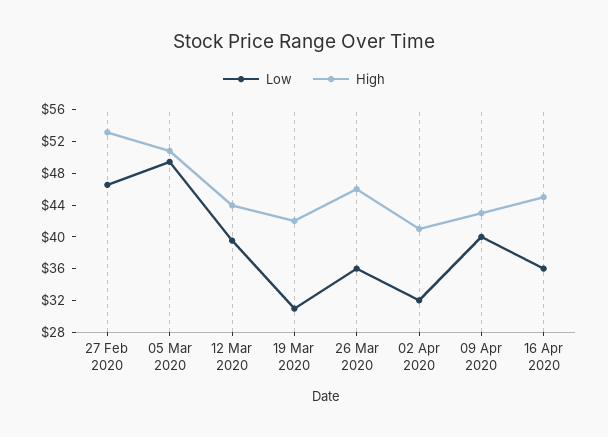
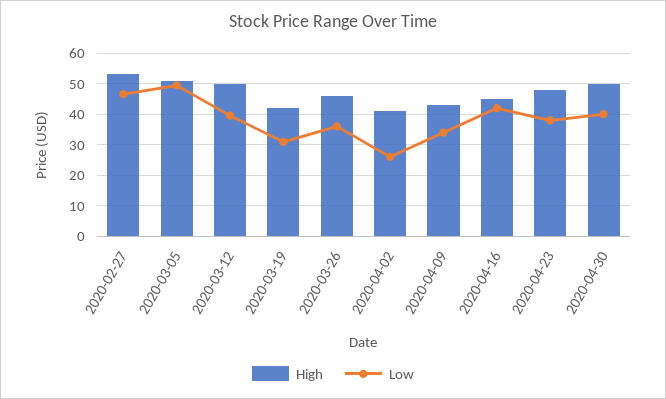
High, 12 Mar 2020: 44 -> 50
Low, 02 Apr 2020: 32 -> 26
Low, 09 Apr 2020: 40 -> 34
Low, 16 Apr 2020: 36 -> 42
High, 2020-04-23: none -> 48
Low, 2020-04-23: none -> 38
High, 2020-04-30: none -> 50
Low, 2020-04-30: none -> 40

